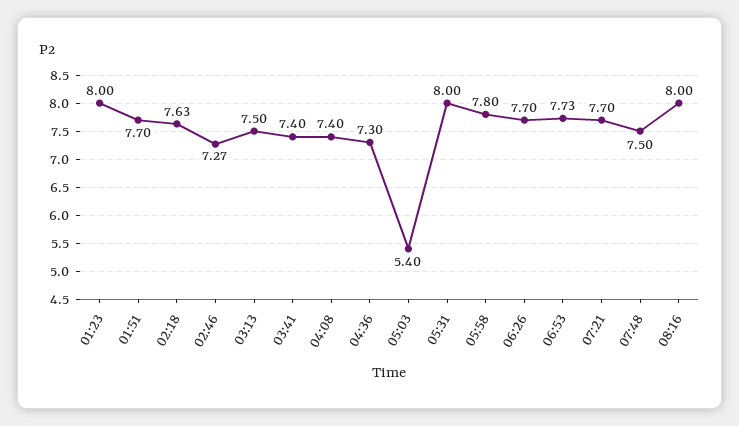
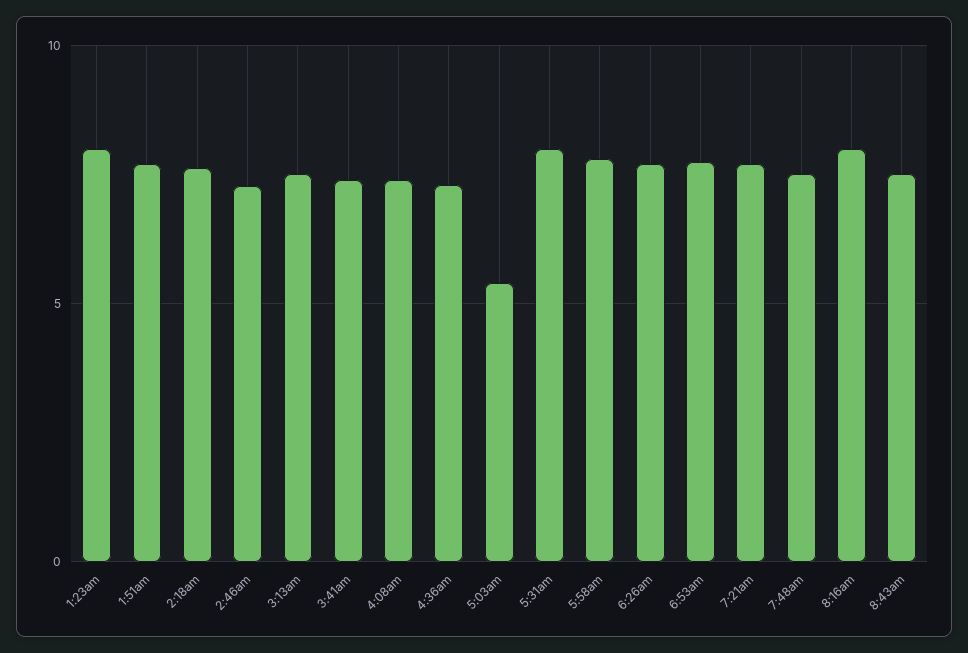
8:43am: none -> 7.5

